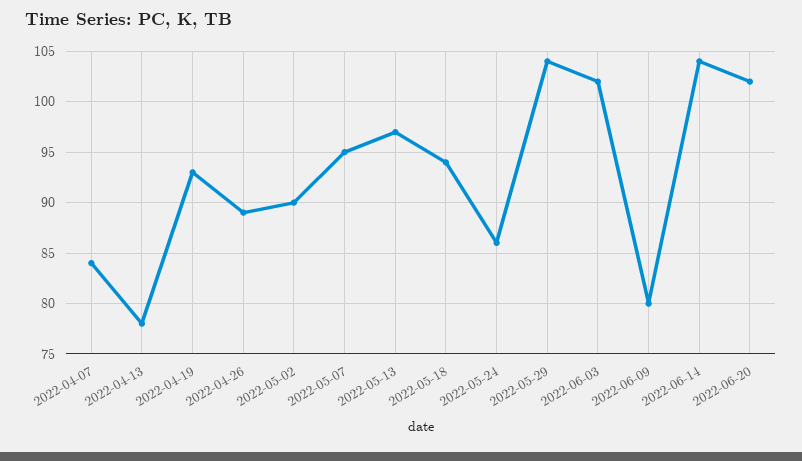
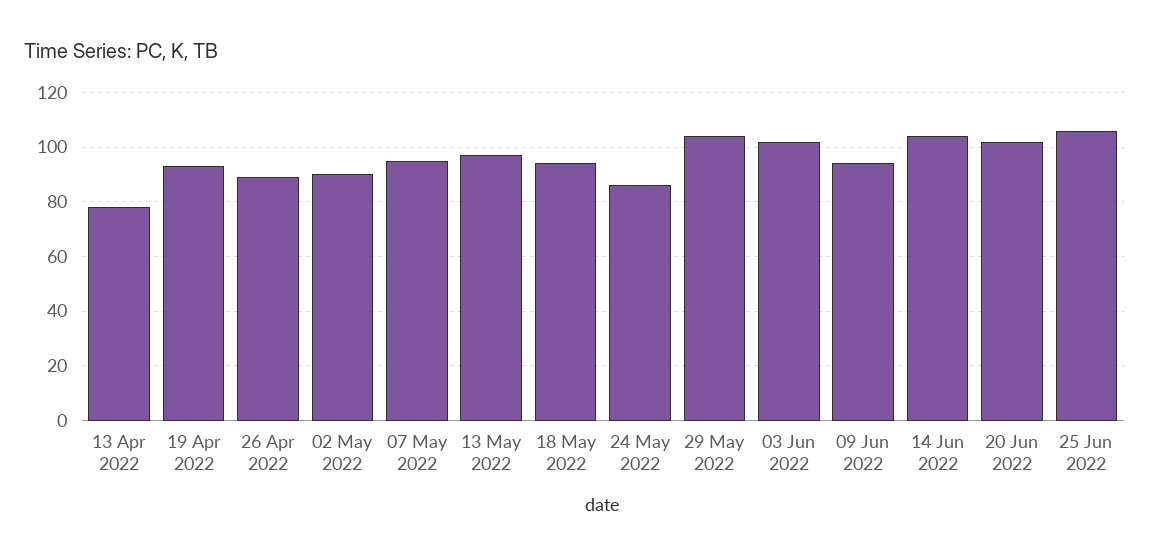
2022-04-07: 84 -> none
2022-06-09: 80 -> 95
25 Jun 2022: none -> 105

